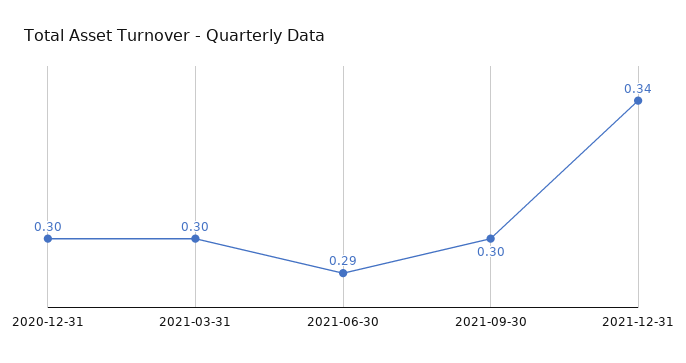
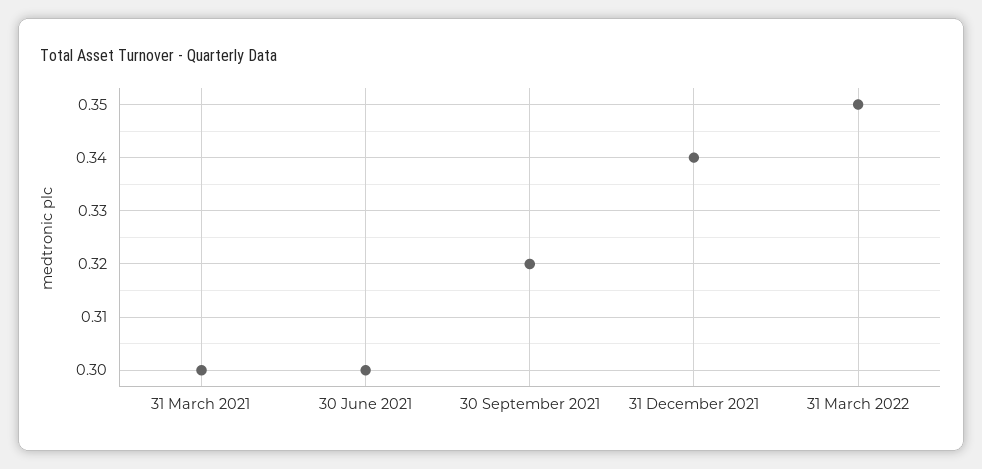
2020-12-31: 0.3 -> none
2021-06-30: 0.29 -> 0.3
2021-09-30: 0.3 -> 0.32
31 March 2022: none -> 0.35

